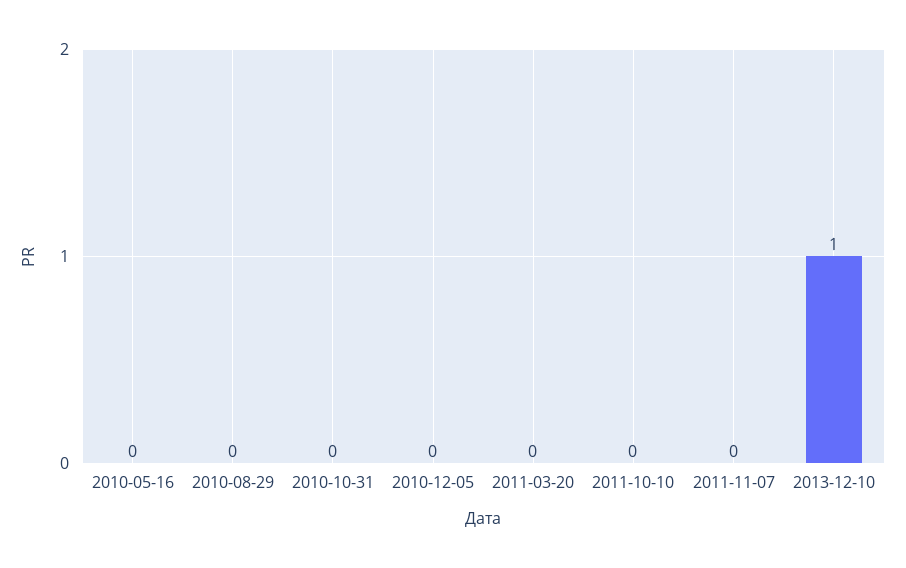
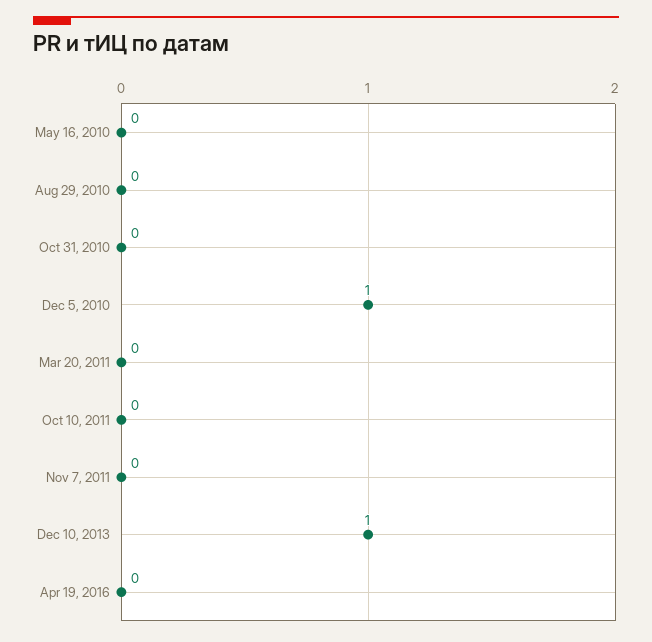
2010-12-05: 0 -> 1
Apr 19, 2016: none -> 0

